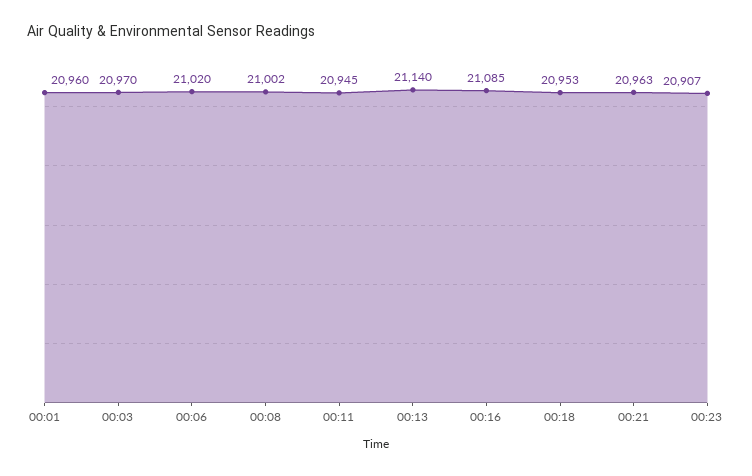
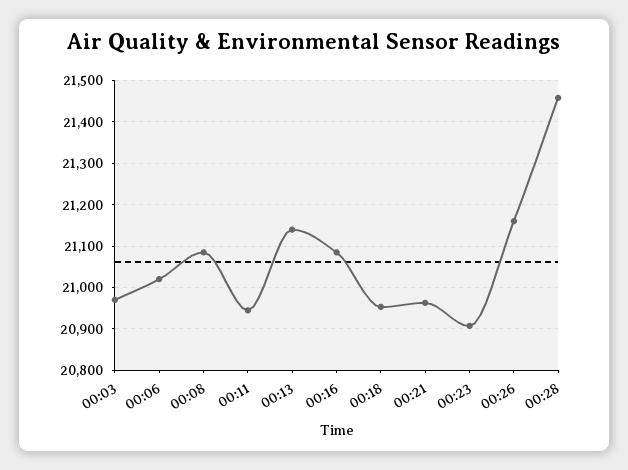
00:01: 20960 -> none
00:08: 21002 -> 21080
00:26: none -> 21160
00:28: none -> 21460

